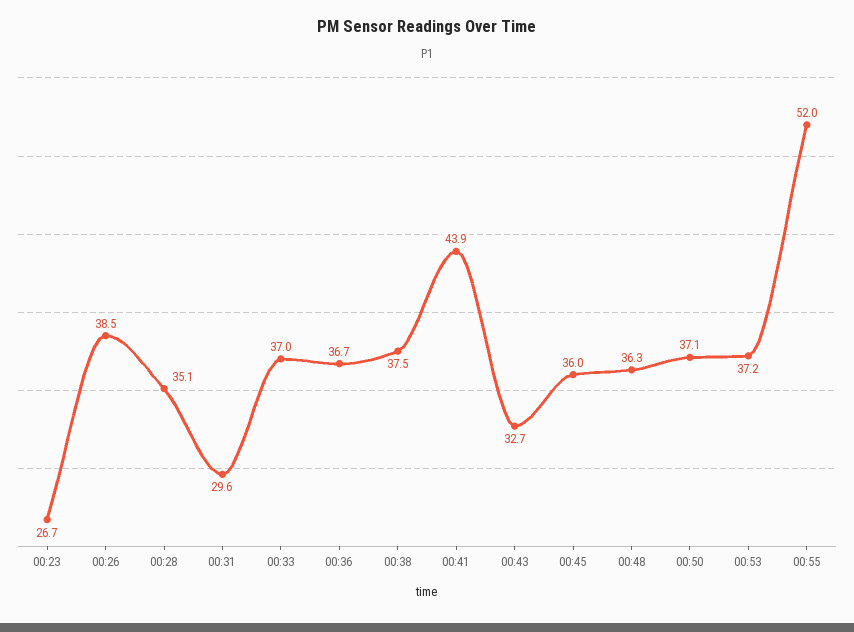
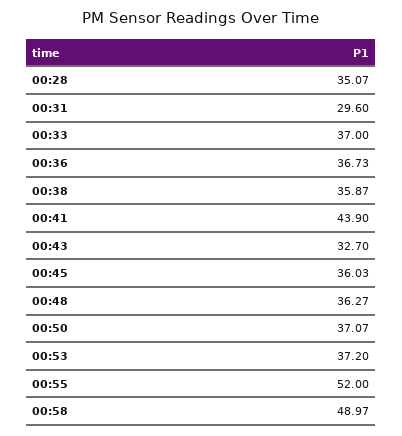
00:23: 26.7 -> none
00:26: 38.5 -> none
00:38: 37.5 -> 35.87
00:58: none -> 48.97

